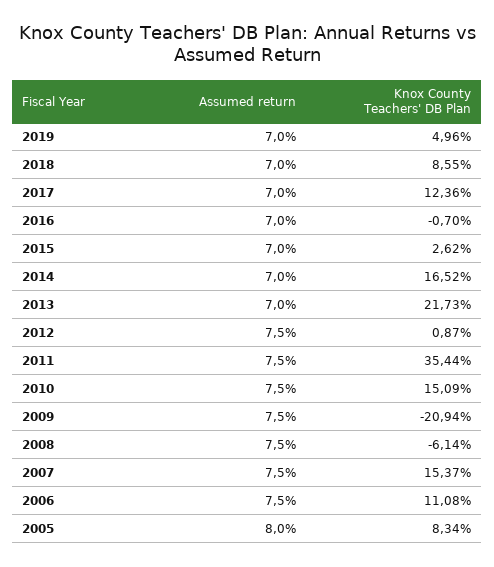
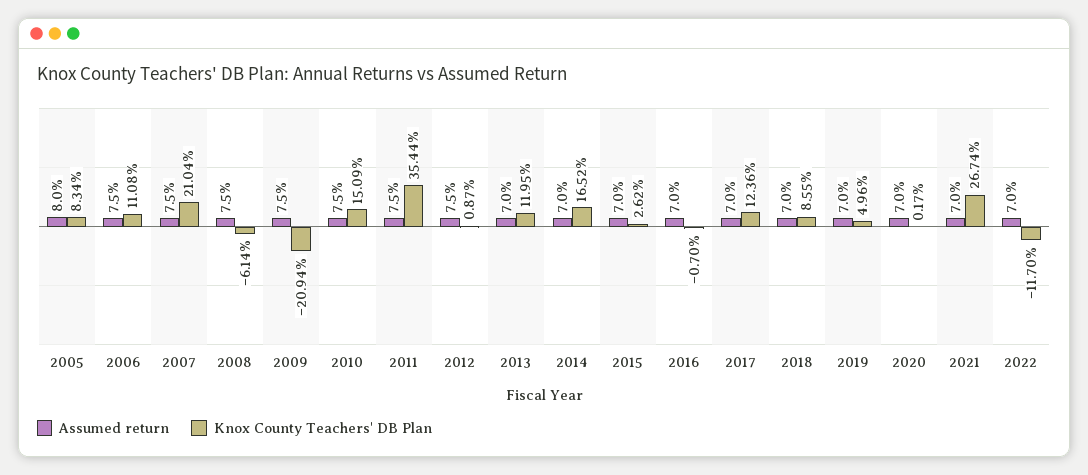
Knox County Teachers' DB Plan, 2013: 21.73 -> 11.95
Knox County Teachers' DB Plan, 2007: 15.37 -> 21.04
Assumed return, 2020: none -> 7
Knox County Teachers' DB Plan, 2020: none -> 0.17
Assumed return, 2021: none -> 7
Knox County Teachers' DB Plan, 2021: none -> 26.74
Assumed return, 2022: none -> 7
Knox County Teachers' DB Plan, 2022: none -> -11.7

